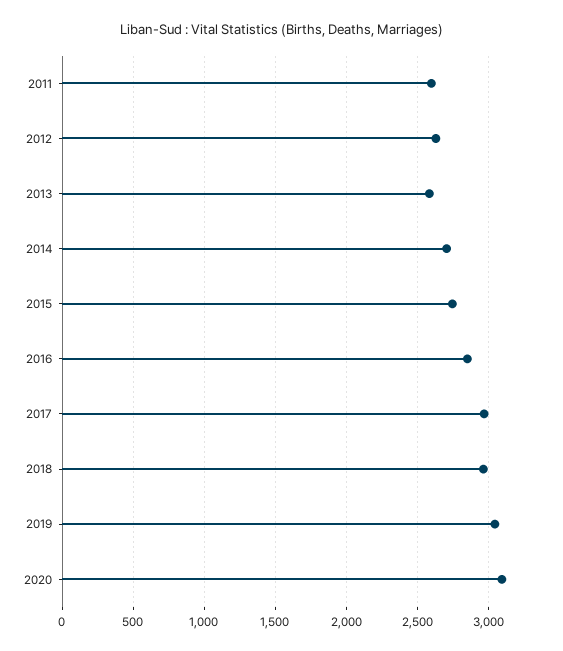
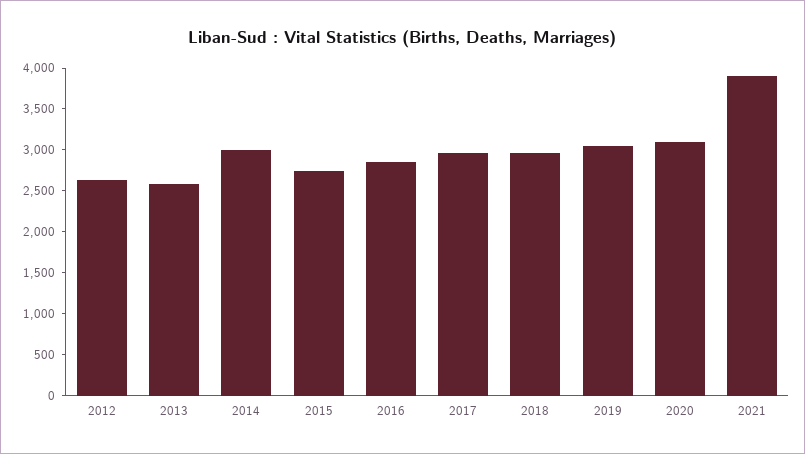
2011: 2600 -> none
2014: 2700 -> 3000
2021: none -> 3900

